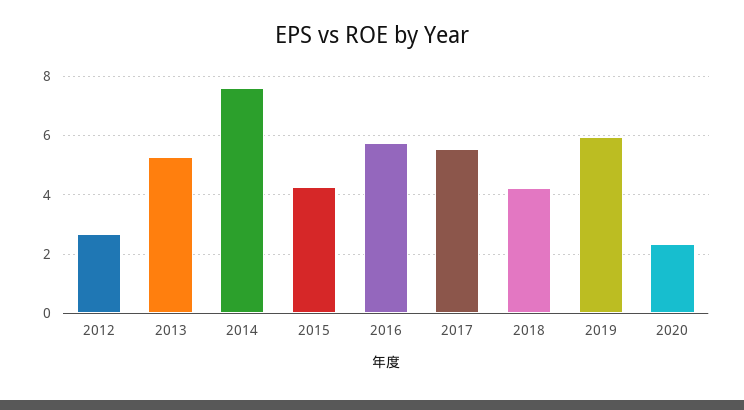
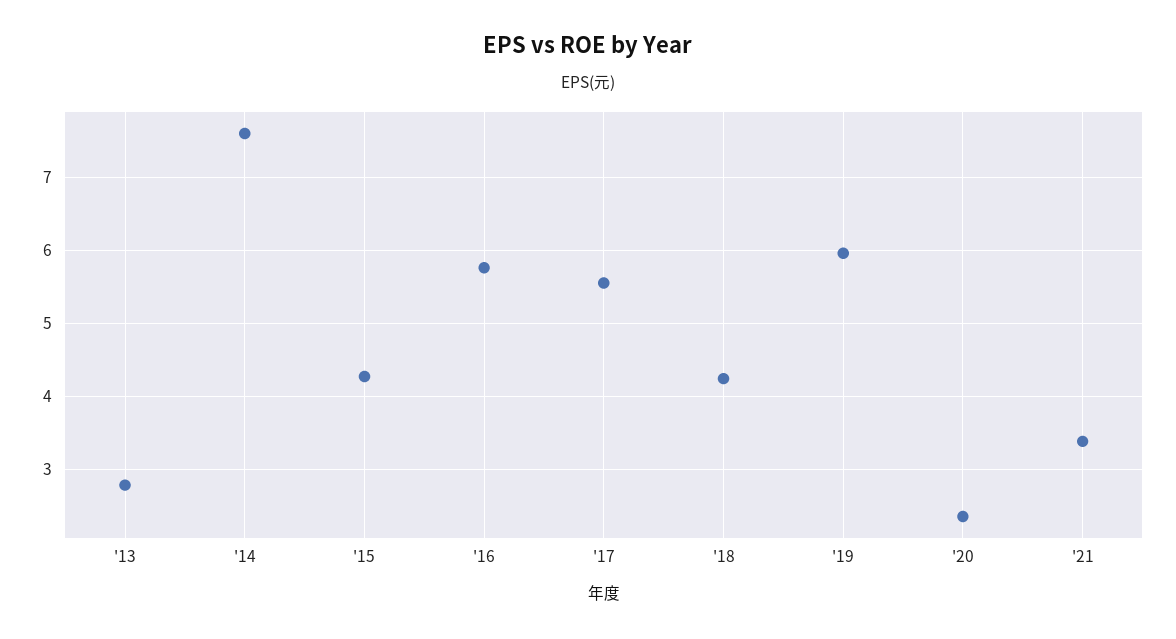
2012: 2.75 -> none
2013: 5.25 -> 2.8
'21: none -> 3.4

